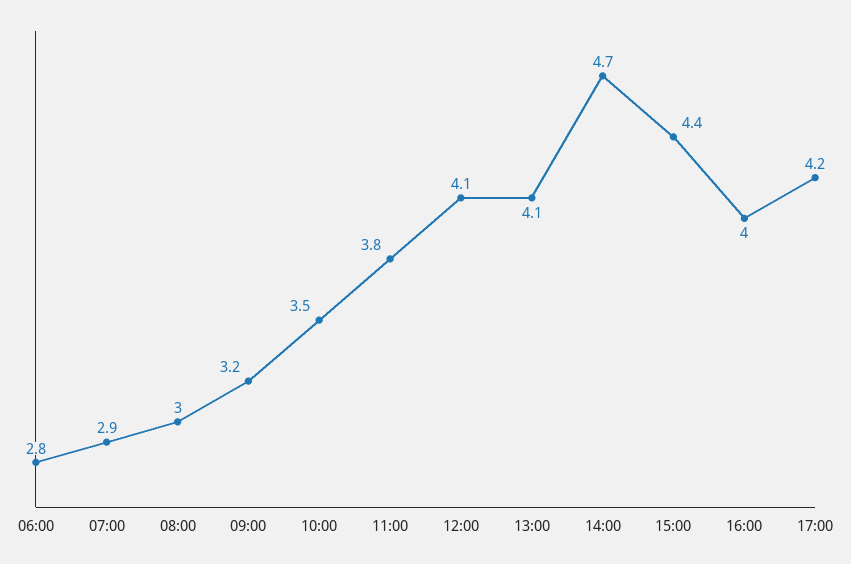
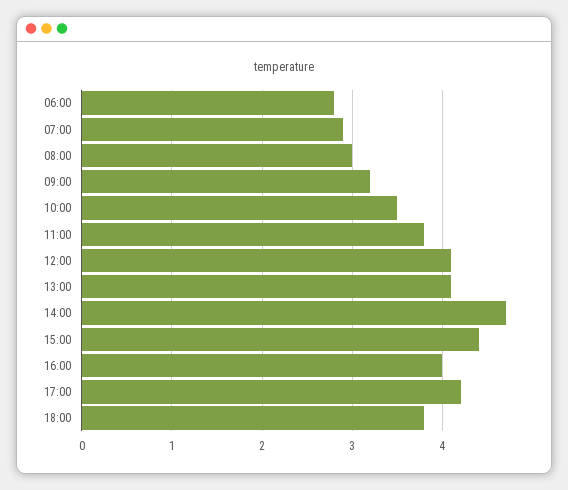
18:00: none -> 3.8

